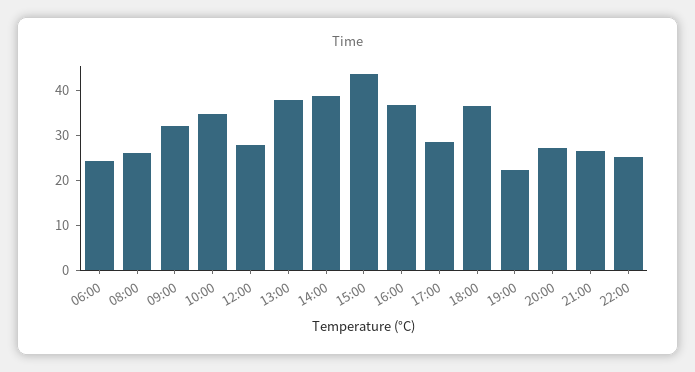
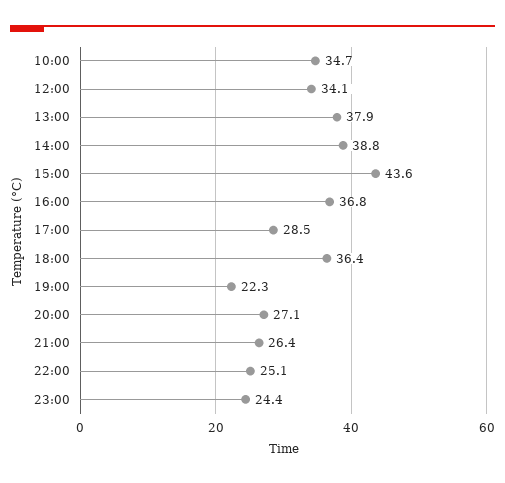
06:00: 24 -> none
08:00: 26 -> none
09:00: 32 -> none
12:00: 28 -> 34.1
23:00: none -> 24.4

